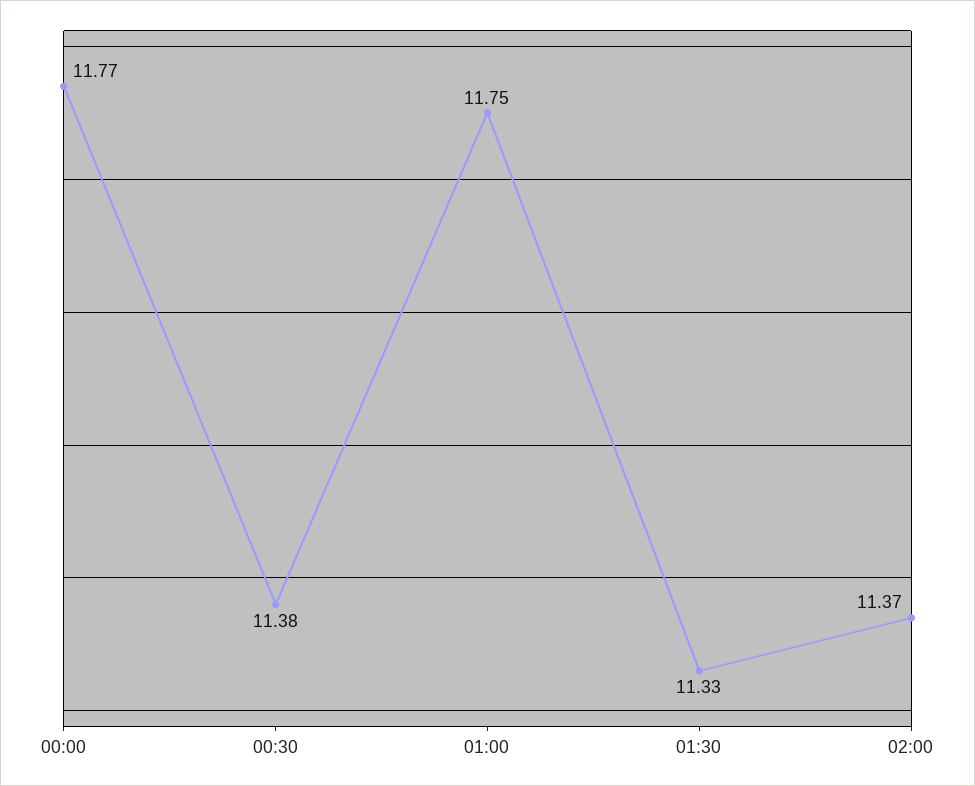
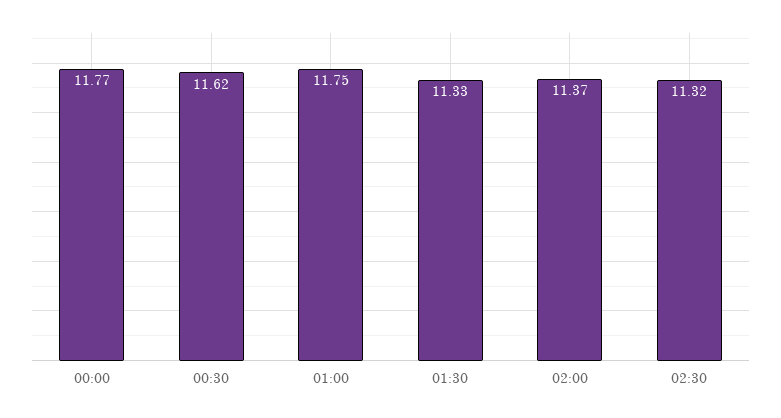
00:30: 11.38 -> 11.62
02:30: none -> 11.32

